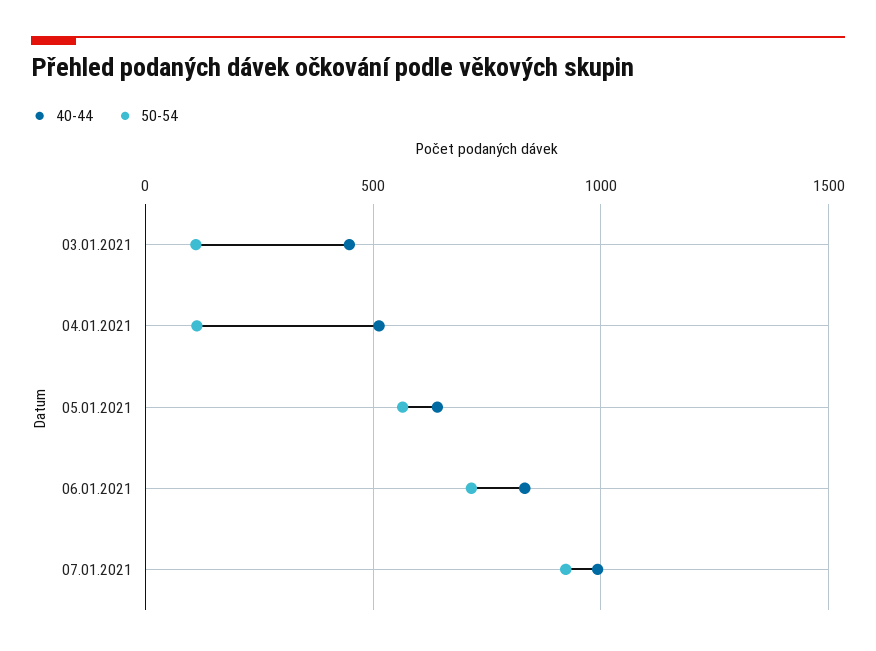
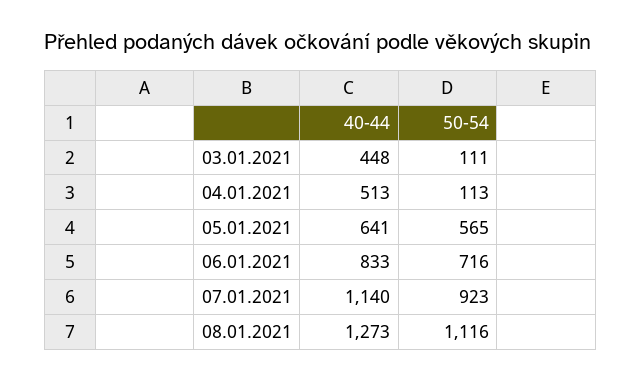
40-44, 07.01.2021: 1000 -> 1140
40-44, 08.01.2021: none -> 1273
50-54, 08.01.2021: none -> 1116

